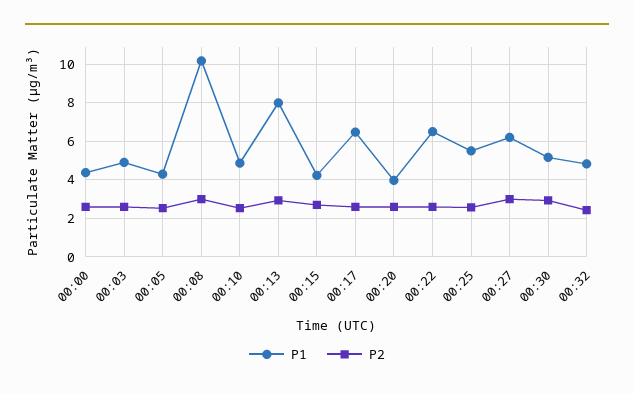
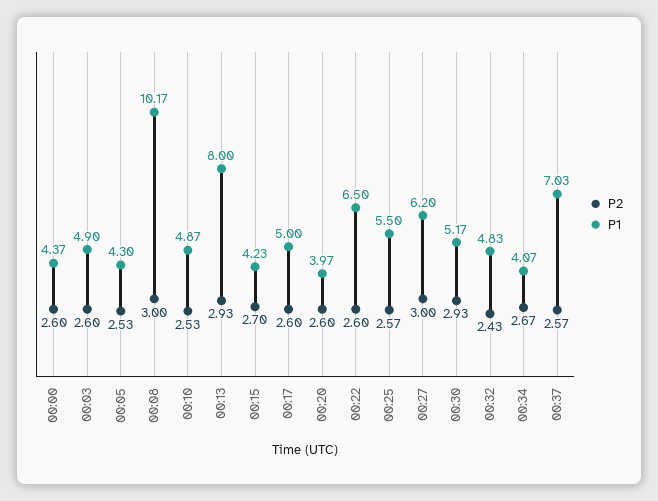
P1, 00:17: 6.5 -> 5
P2, 00:34: none -> 2.67
P1, 00:34: none -> 4.07
P2, 00:37: none -> 2.57
P1, 00:37: none -> 7.03

